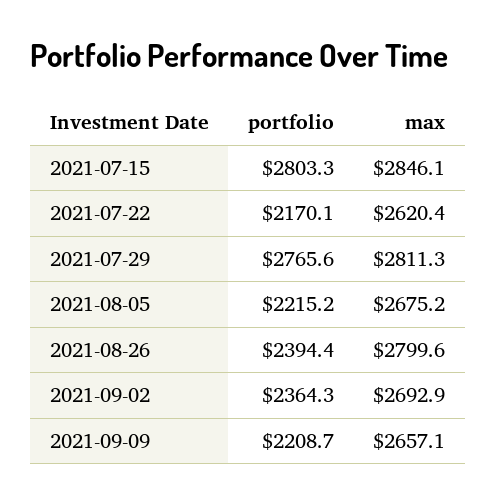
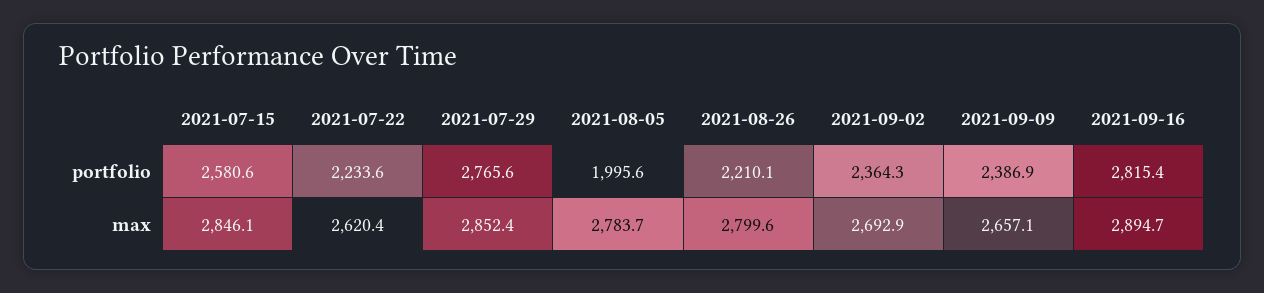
portfolio, 2021-07-15: 2803.3 -> 2580.6
portfolio, 2021-07-22: 2170.1 -> 2233.6
max, 2021-07-29: 2811.3 -> 2852.4
portfolio, 2021-08-05: 2215.2 -> 1995.6
max, 2021-08-05: 2675.2 -> 2783.7
portfolio, 2021-08-26: 2394.4 -> 2210.1
portfolio, 2021-09-09: 2208.7 -> 2386.9
portfolio, 2021-09-16: none -> 2815.4
max, 2021-09-16: none -> 2894.7

